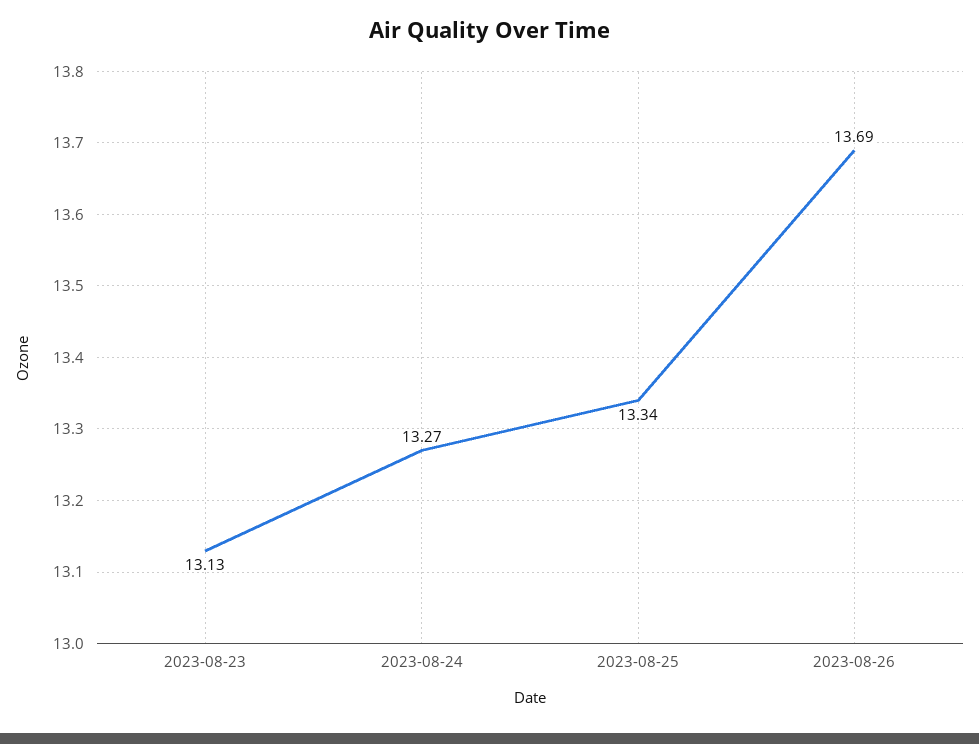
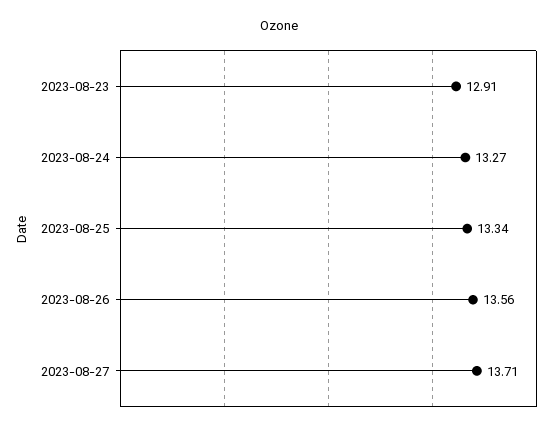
2023-08-23: 13.13 -> 12.91
2023-08-26: 13.69 -> 13.56
2023-08-27: none -> 13.71

